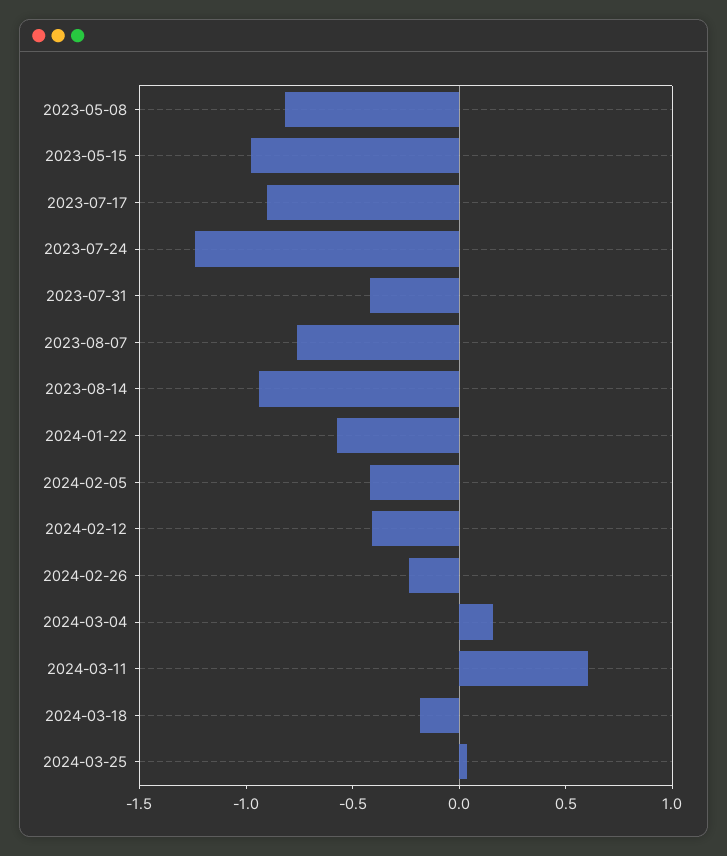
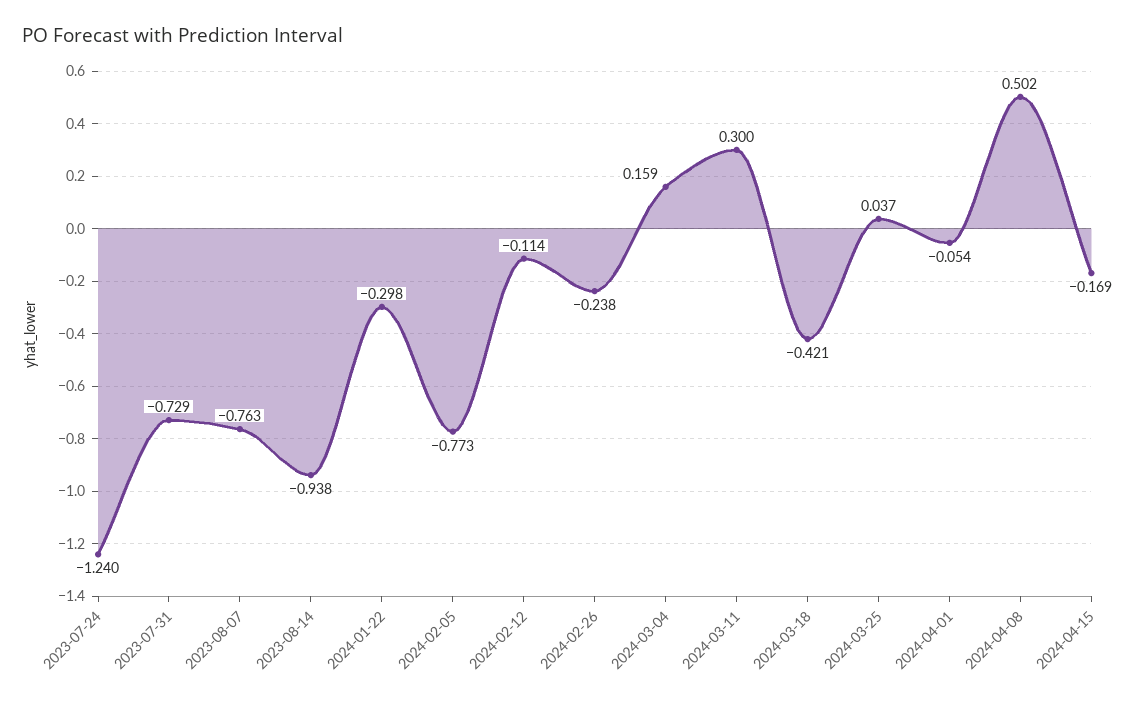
2023-05-08: -0.8 -> none
2023-05-15: -1 -> none
2023-07-17: -0.9 -> none
2023-07-31: -0.4 -> -0.729
2024-01-22: -0.6 -> -0.298
2024-02-05: -0.4 -> -0.773
2024-02-12: -0.4 -> -0.114
2024-03-11: 0.6 -> 0.3
2024-03-18: -0.2 -> -0.421
2024-04-01: none -> -0.054
2024-04-08: none -> 0.502
2024-04-15: none -> -0.169

